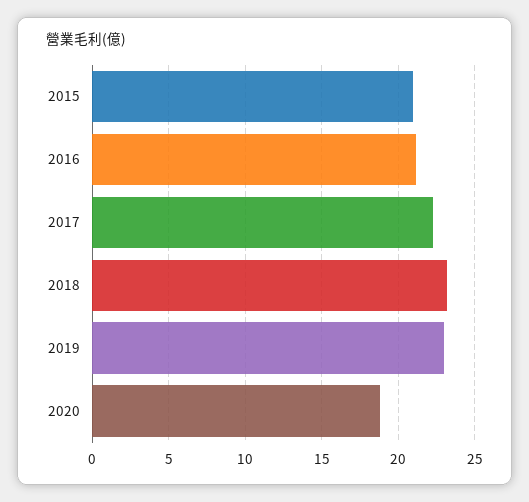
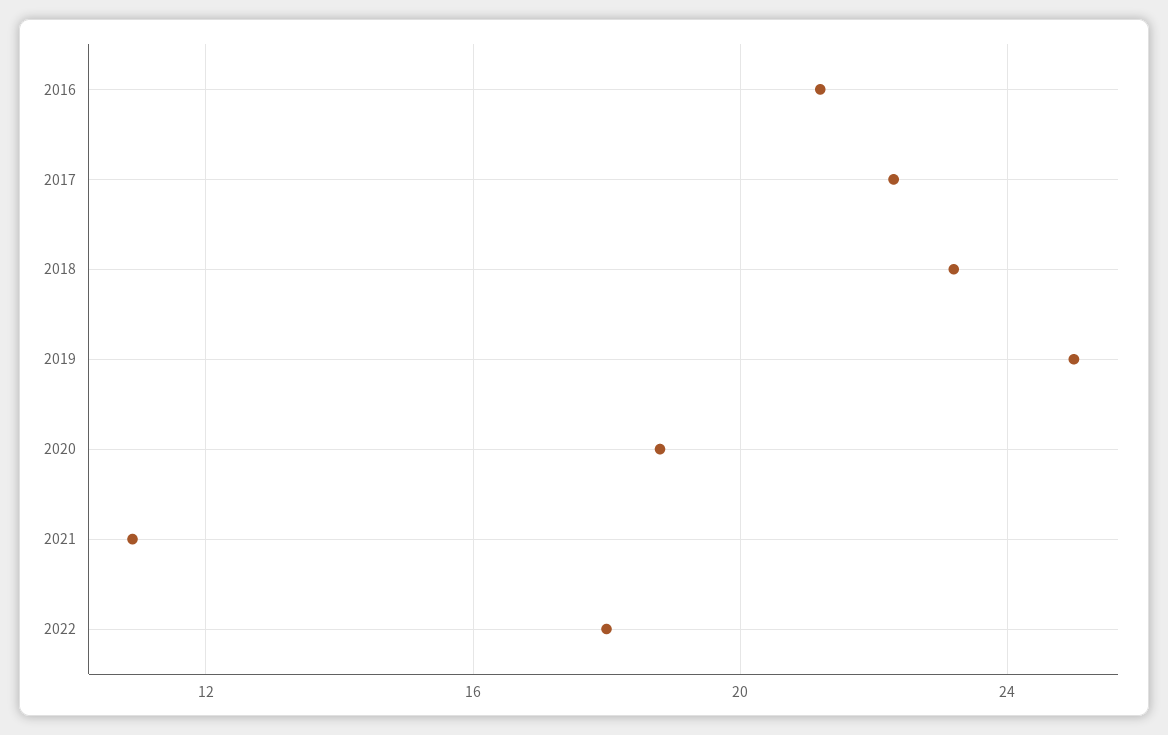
2015: 21 -> none
2019: 23 -> 25
2021: none -> 11
2022: none -> 18

